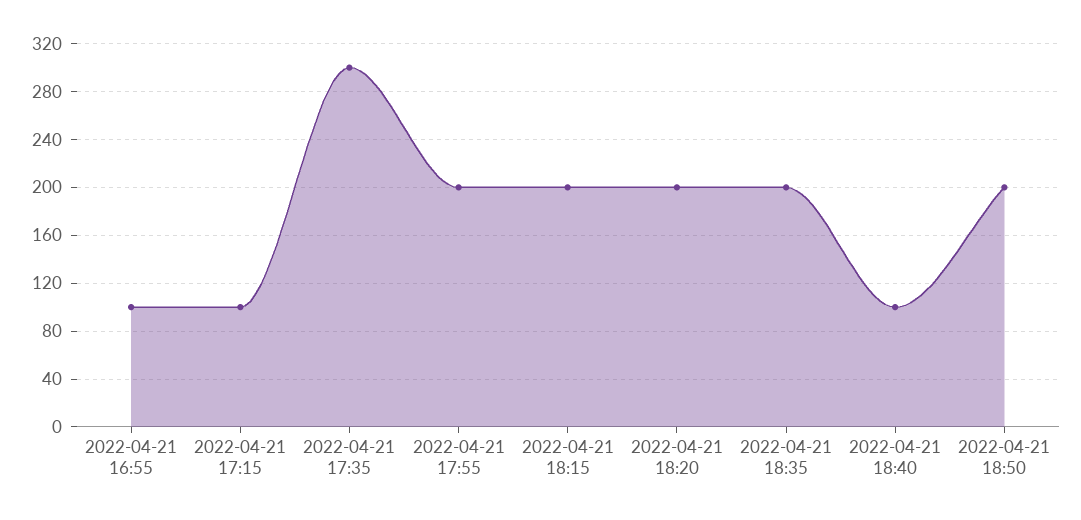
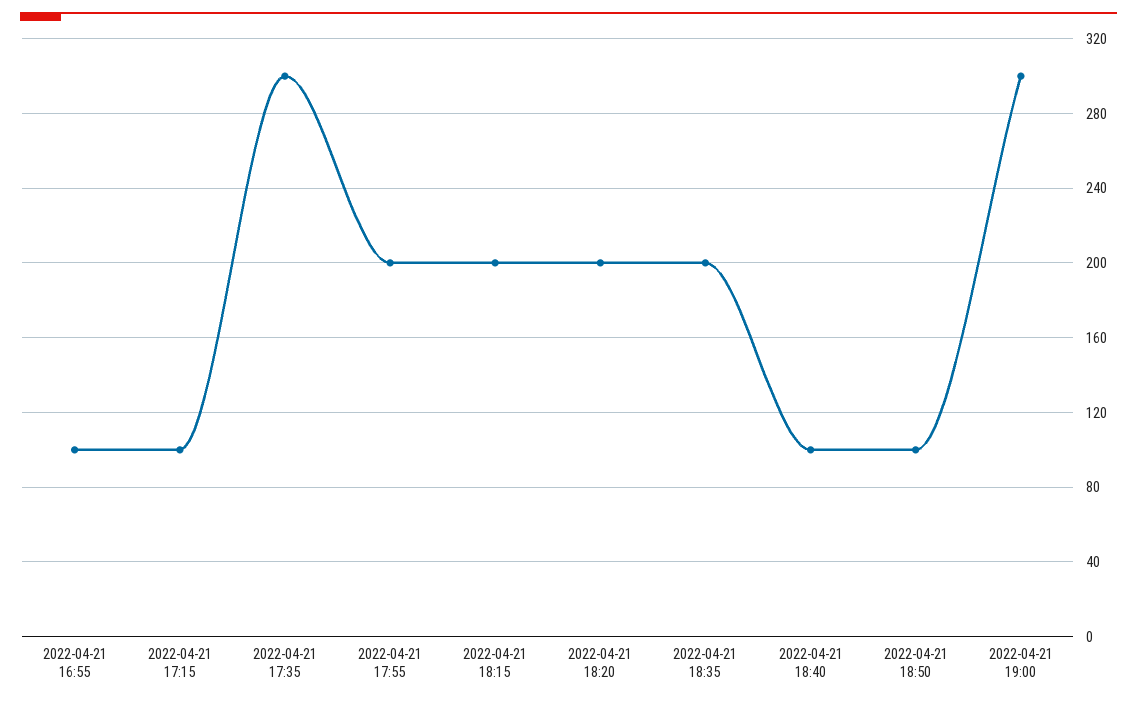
2022-04-21 18:50: 200 -> 100
2022-04-21 19:00: none -> 300

